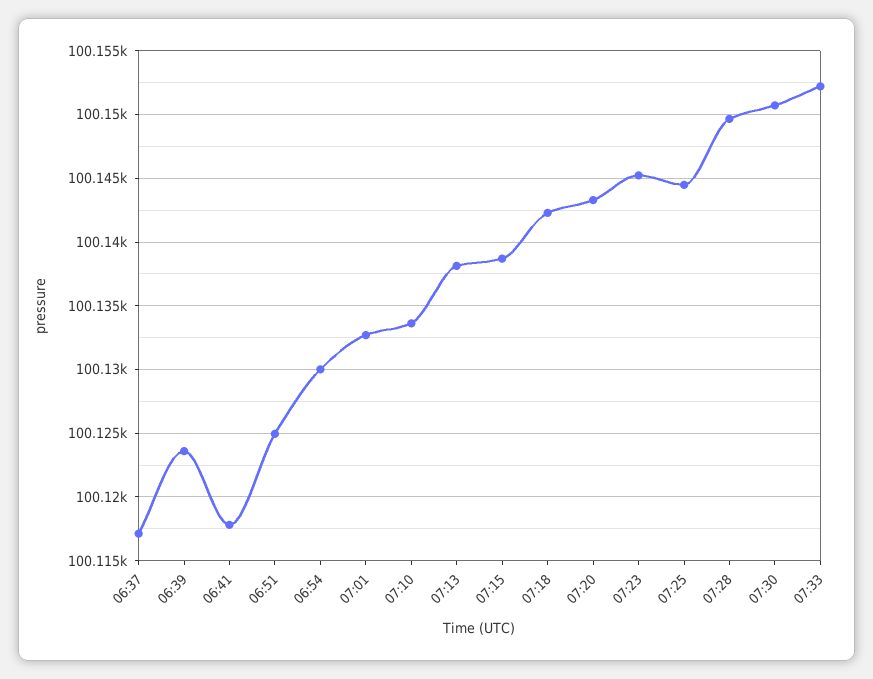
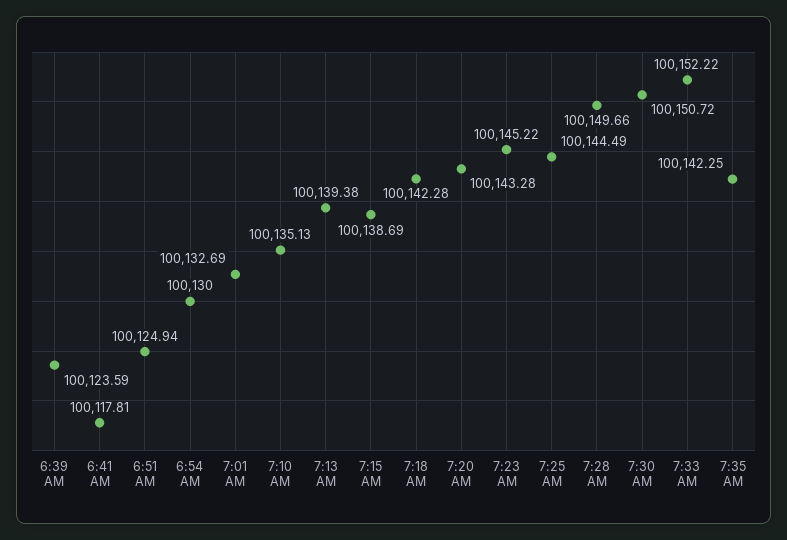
06:37: 100117 -> none
07:10: 100133.5 -> 100135.13
07:13: 100138 -> 100139.38
7:35 AM: none -> 100142.25

